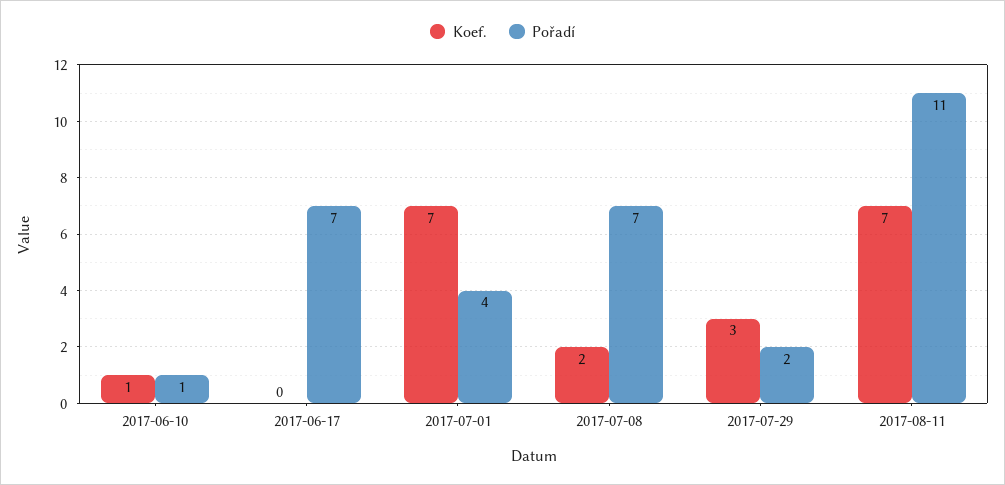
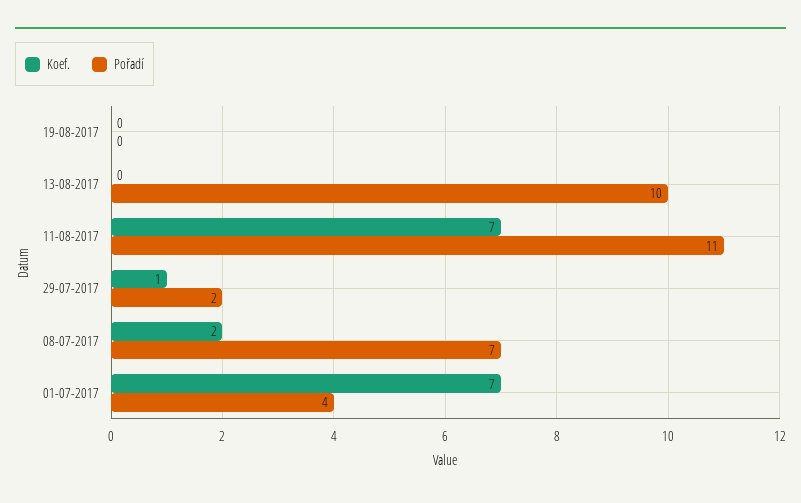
Koef., 2017-06-10: 1 -> none
Pořadí, 2017-06-10: 1 -> none
Koef., 2017-06-17: 0 -> none
Pořadí, 2017-06-17: 7 -> none
Koef., 2017-07-29: 3 -> 1
Koef., 19-08-2017: none -> 0
Pořadí, 19-08-2017: none -> 0
Koef., 13-08-2017: none -> 0
Pořadí, 13-08-2017: none -> 10

